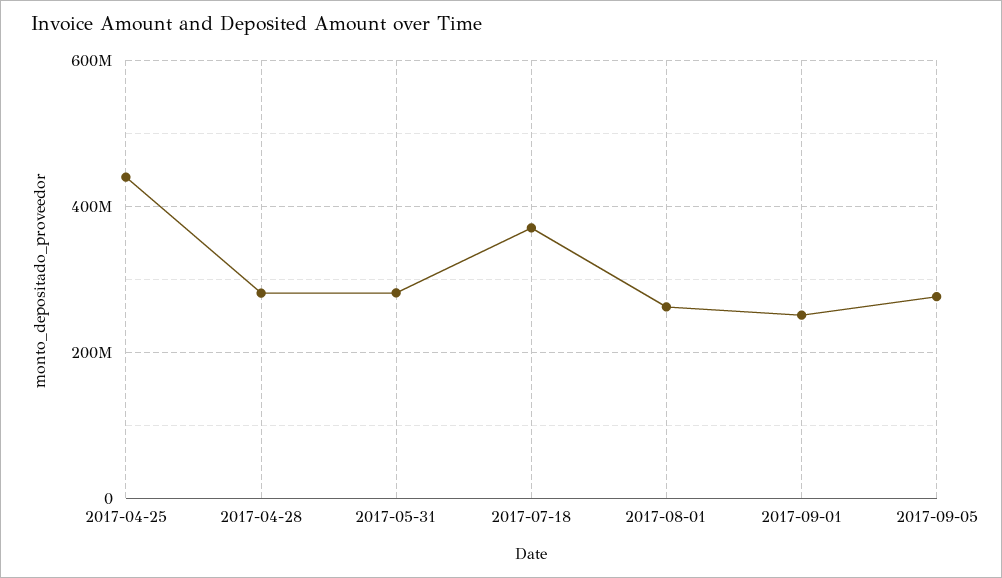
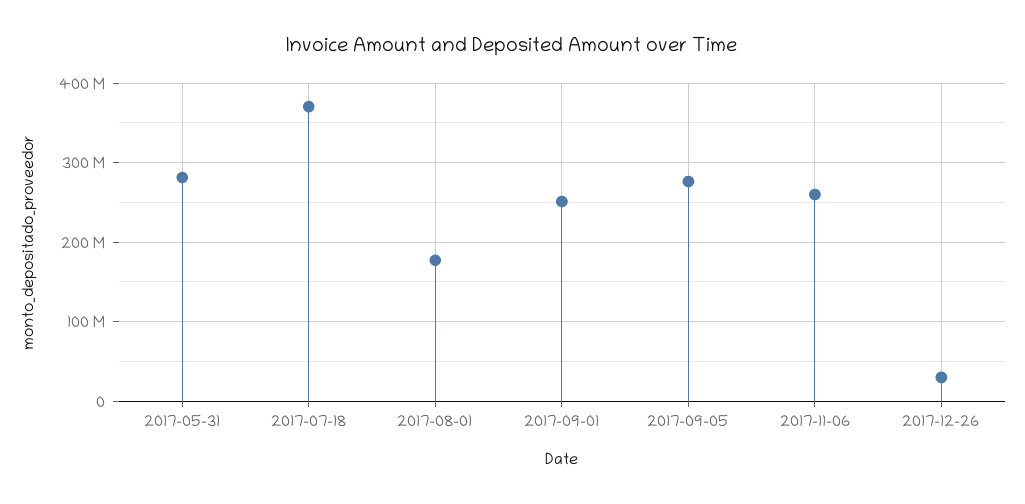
2017-04-25: 440000000 -> none
2017-04-28: 280000000 -> none
2017-08-01: 260000000 -> 180000000
2017-11-06: none -> 260000000
2017-12-26: none -> 30000000

